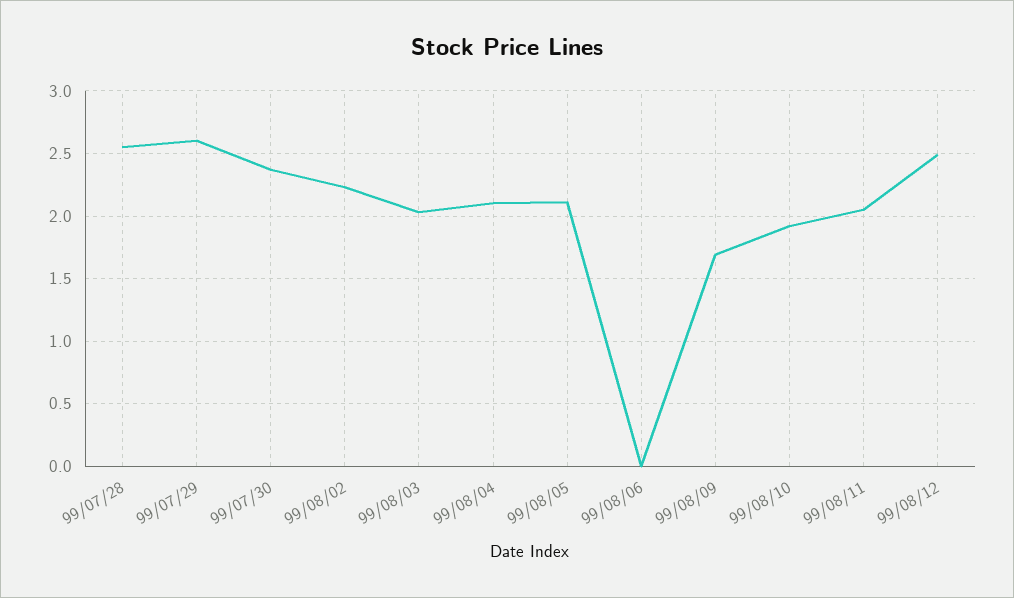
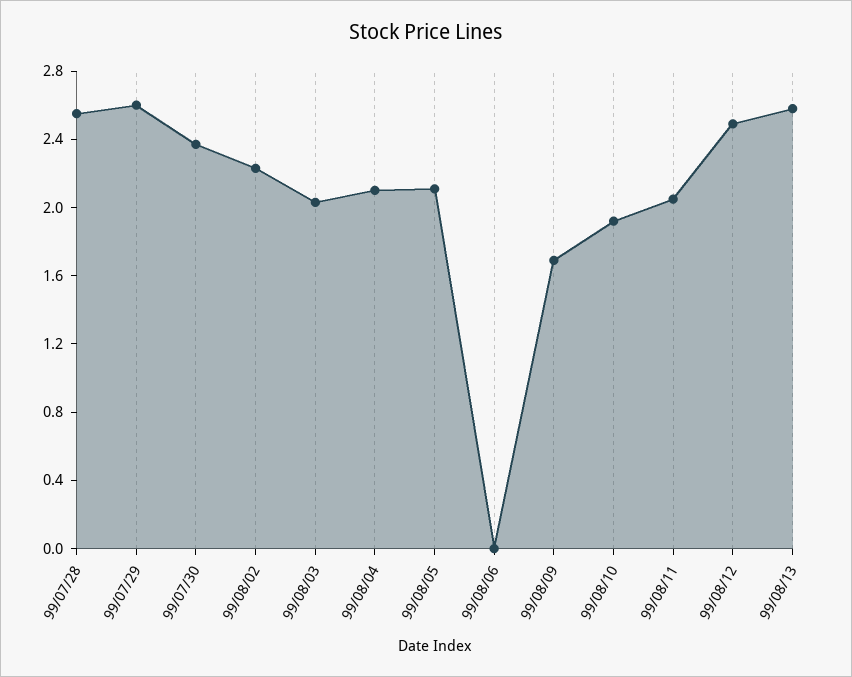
99/08/13: none -> 2.6

